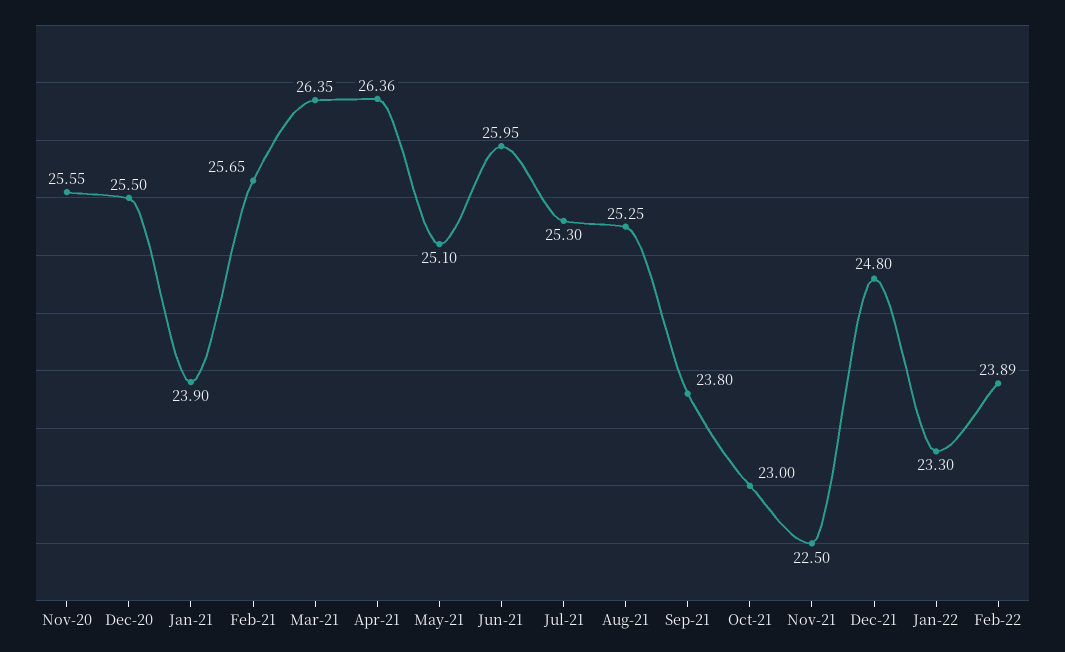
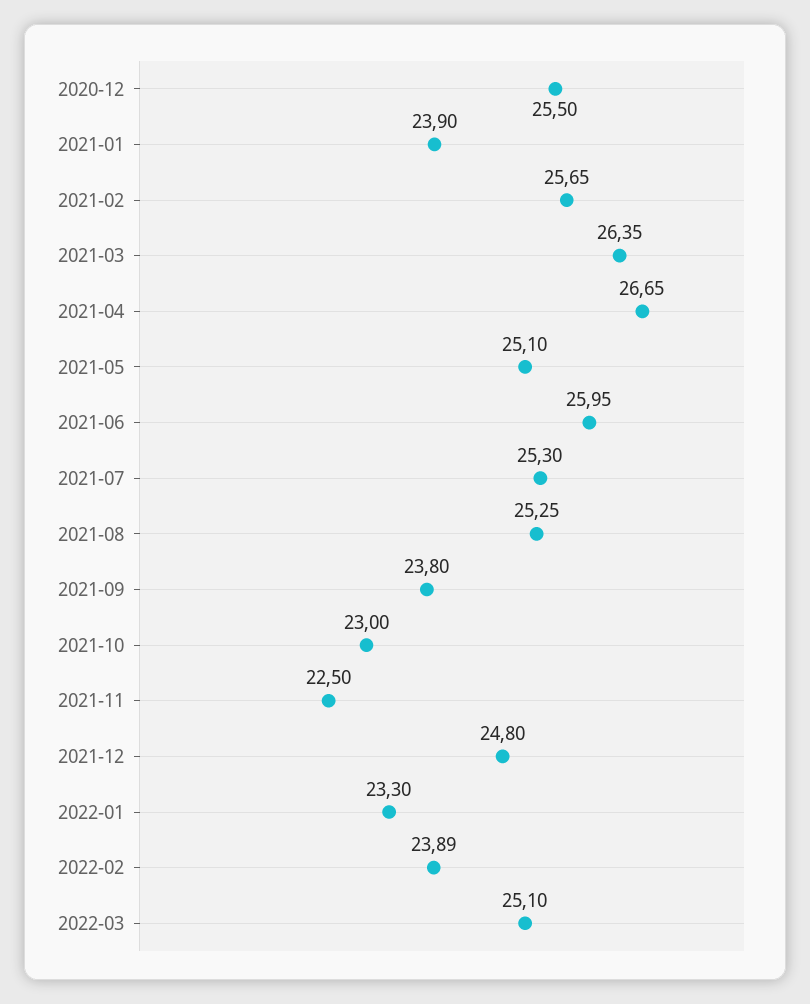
Nov-20: 25.55 -> none
Apr-21: 26.36 -> 26.65
2022-03: none -> 25.1

